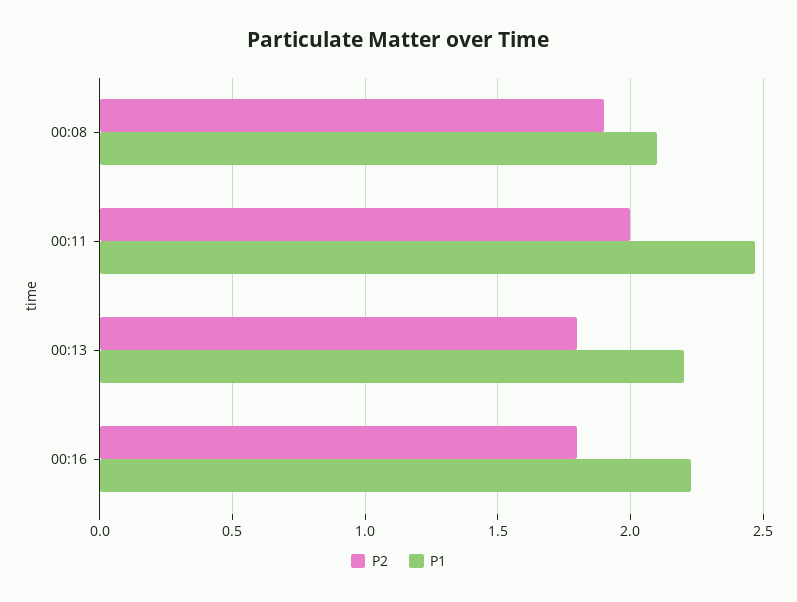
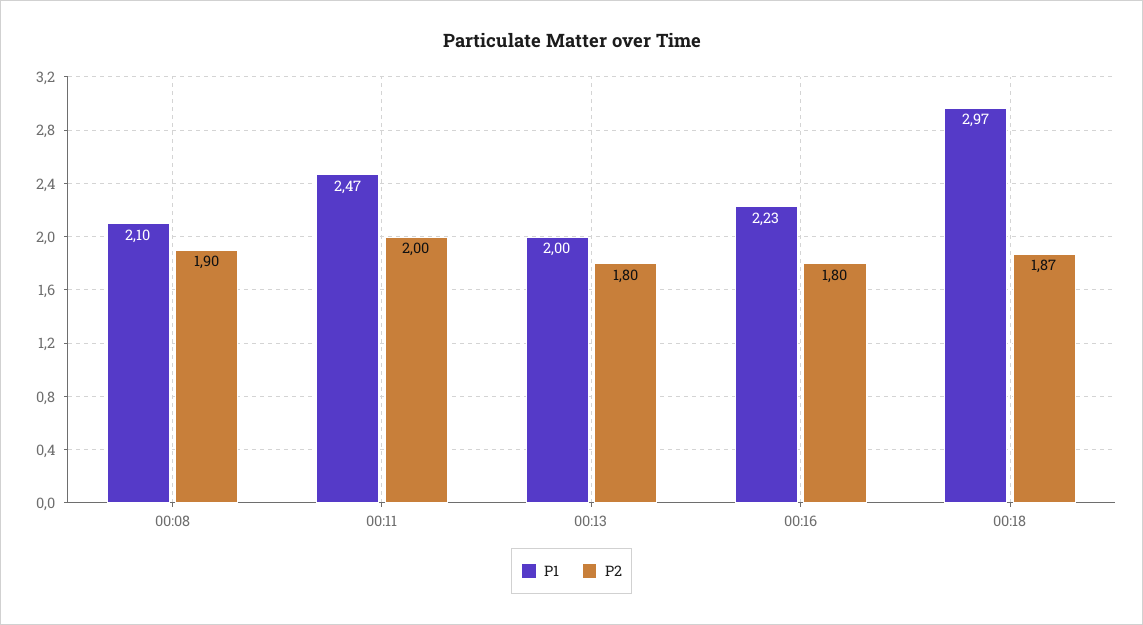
P1, 00:13: 2.2 -> 2
P1, 00:18: none -> 2.97
P2, 00:18: none -> 1.87

